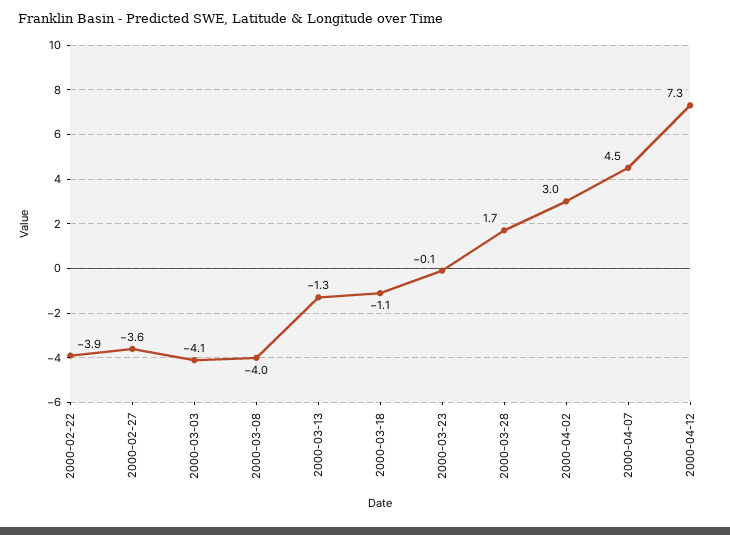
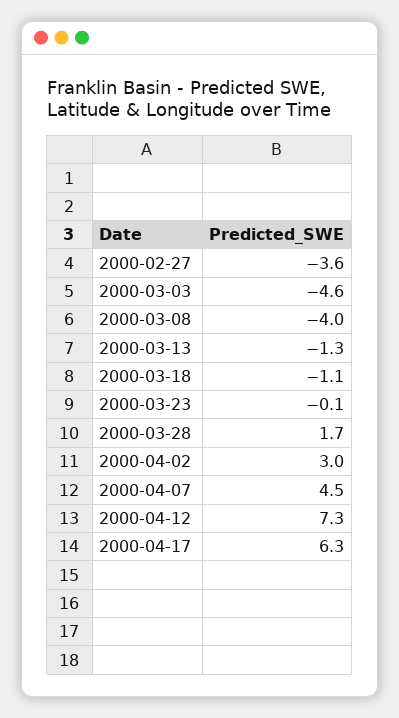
2000-02-22: -3.9 -> none
2000-03-03: -4.1 -> -4.6
2000-04-17: none -> 6.3

